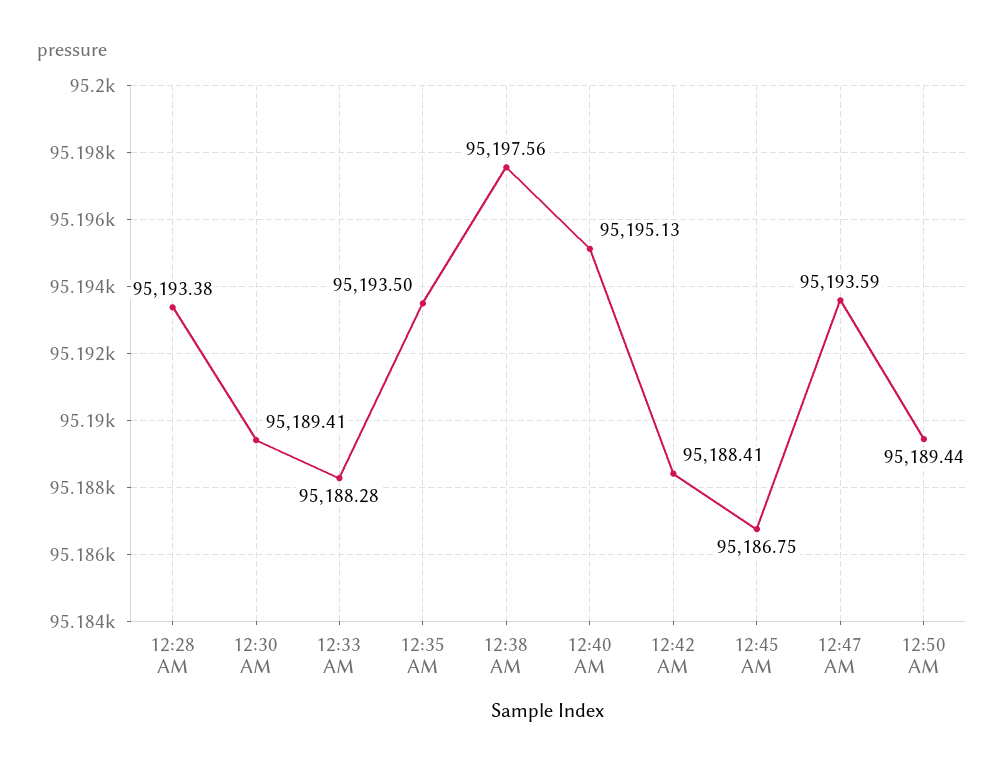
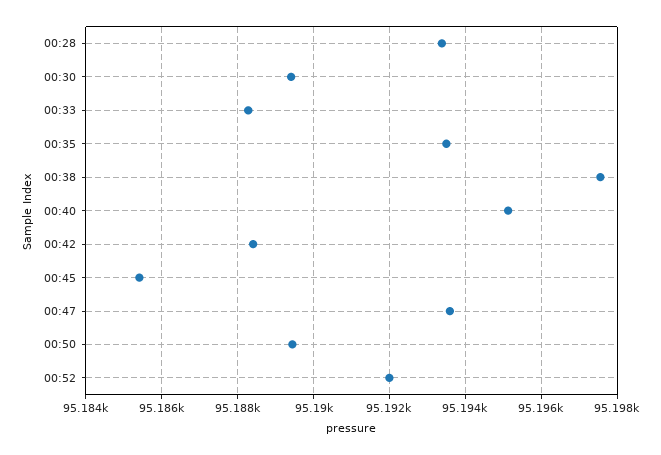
12:45 AM: 95186.75 -> 95185.4
00:52: none -> 95192

